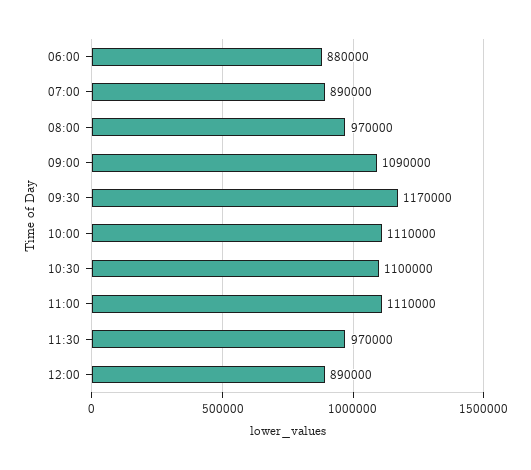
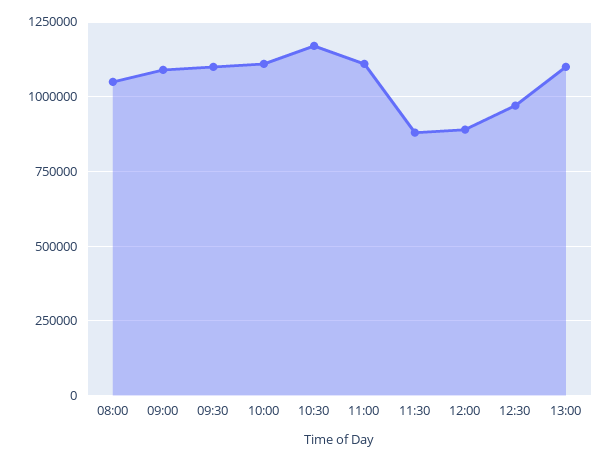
06:00: 880000 -> none
07:00: 890000 -> none
08:00: 970000 -> 1050000
09:30: 1170000 -> 1100000
10:30: 1100000 -> 1175000
11:30: 970000 -> 875000
12:30: none -> 975000
13:00: none -> 1100000

